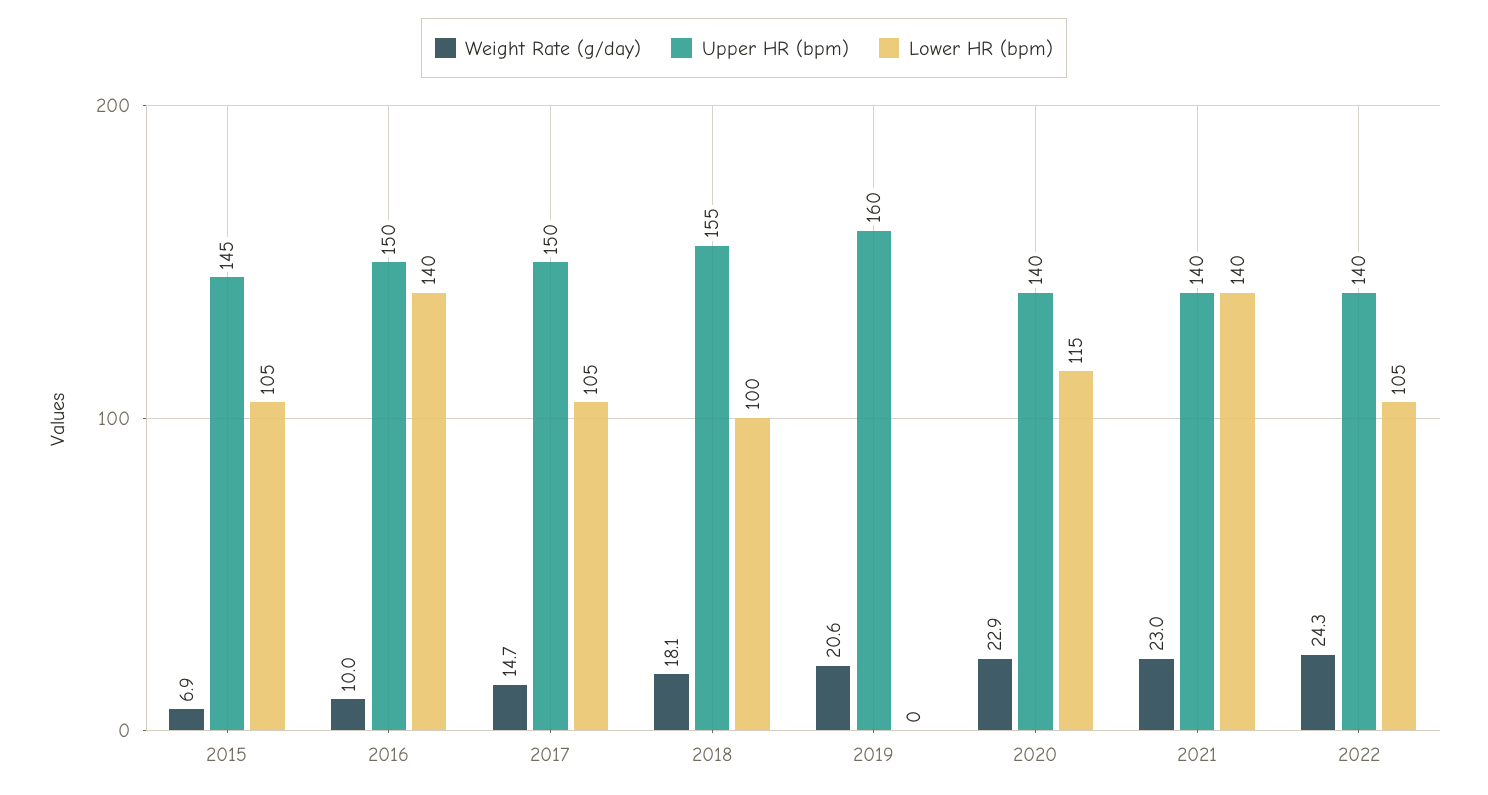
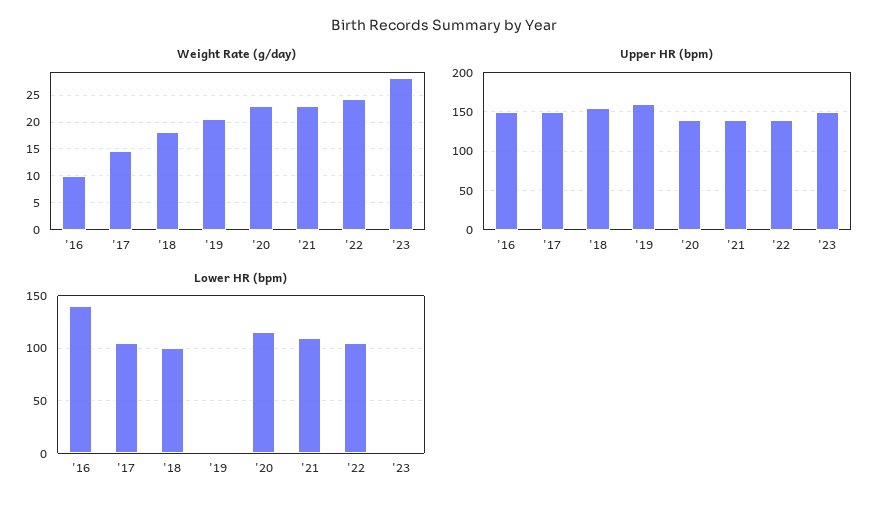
Weight Rate (g/day), 2015: 6.9 -> none
Upper HR (bpm), 2015: 145 -> none
Lower HR (bpm), 2015: 105 -> none
Lower HR (bpm), 2021: 140 -> 110
Weight Rate (g/day), '23: none -> 27.5
Upper HR (bpm), '23: none -> 150
Lower HR (bpm), '23: none -> 0

